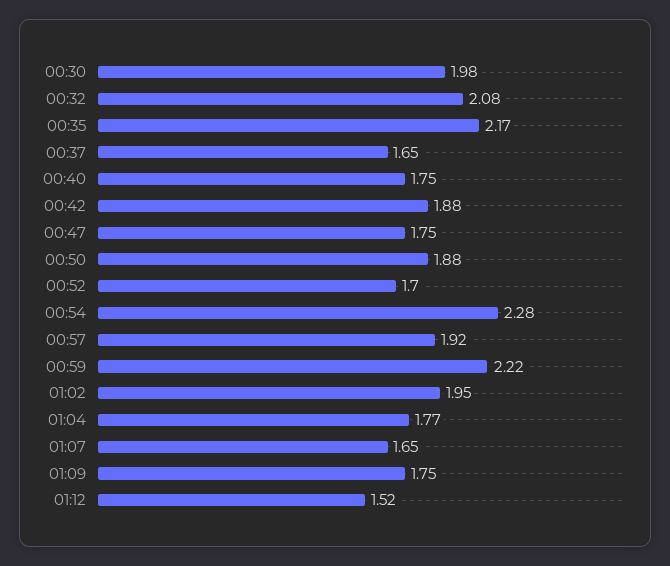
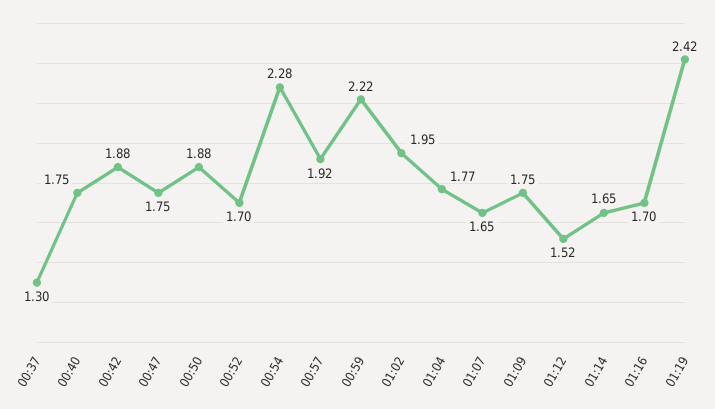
00:30: 1.98 -> none
00:32: 2.08 -> none
00:35: 2.17 -> none
00:37: 1.65 -> 1.3
01:14: none -> 1.65
01:16: none -> 1.7
01:19: none -> 2.42

